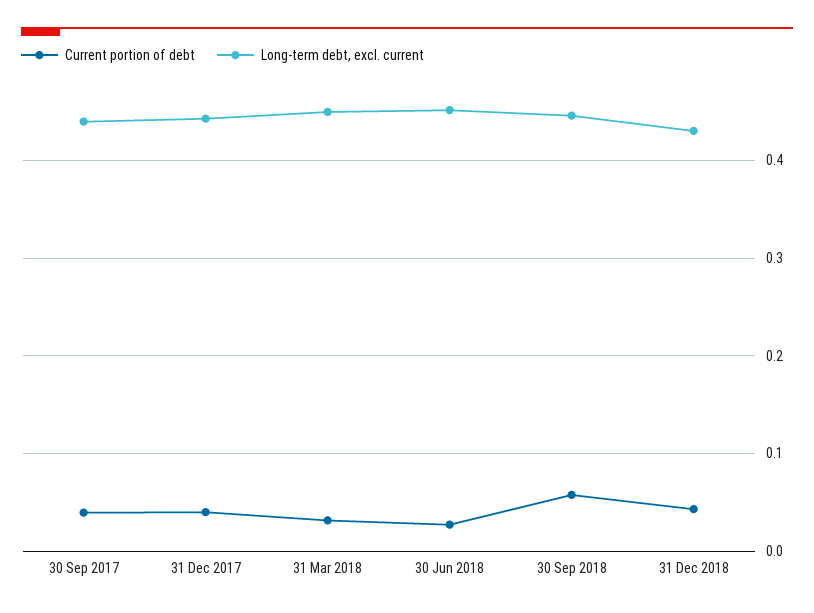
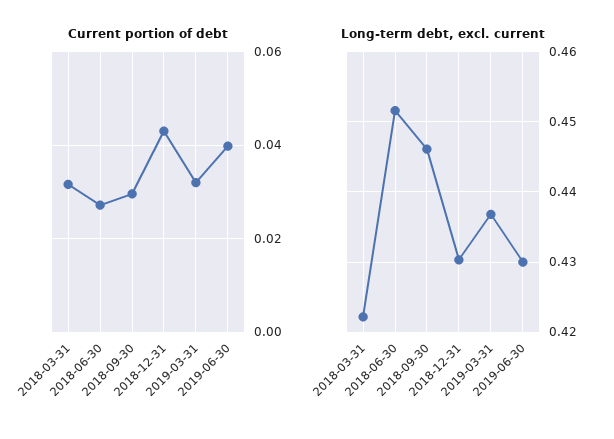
Current portion of debt, 30 Sep 2017: 0.04 -> none
Long-term debt, excl. current, 30 Sep 2017: 0.44 -> none
Current portion of debt, 31 Dec 2017: 0.04 -> none
Long-term debt, excl. current, 31 Dec 2017: 0.44 -> none
Long-term debt, excl. current, 31 Mar 2018: 0.45 -> 0.422
Current portion of debt, 30 Sep 2018: 0.06 -> 0.03
Current portion of debt, 2019-03-31: none -> 0.032
Current portion of debt, 2019-06-30: none -> 0.04
Long-term debt, excl. current, 2019-03-31: none -> 0.437
Long-term debt, excl. current, 2019-06-30: none -> 0.43

